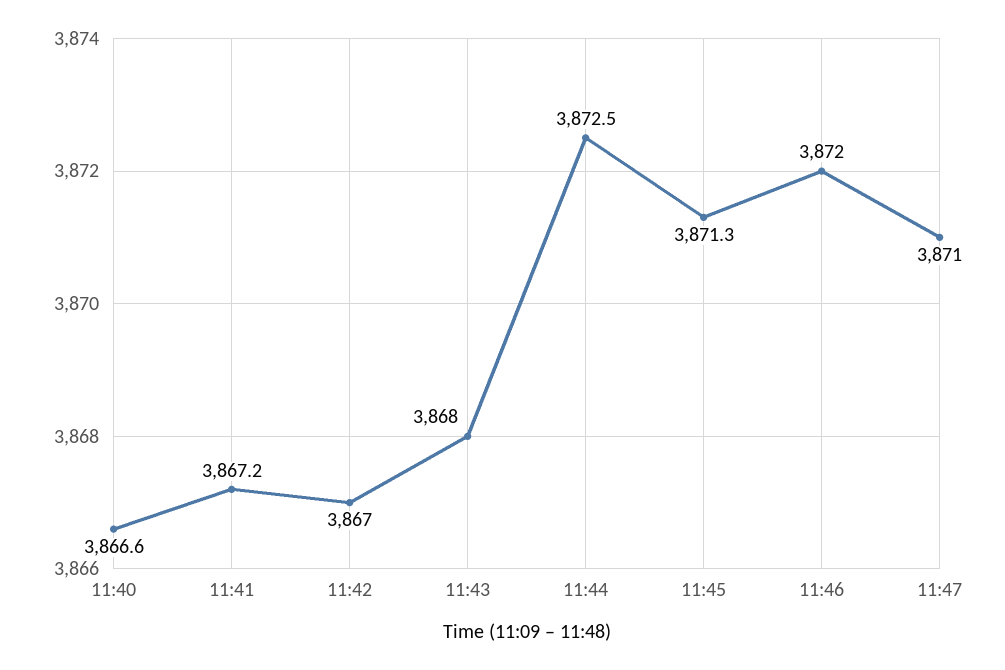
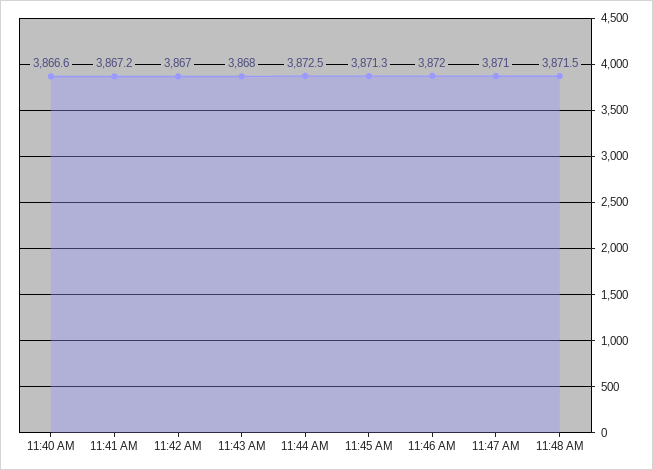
11:48 AM: none -> 3871.5

